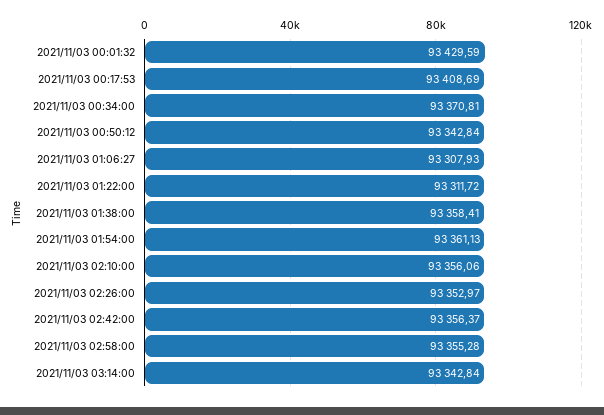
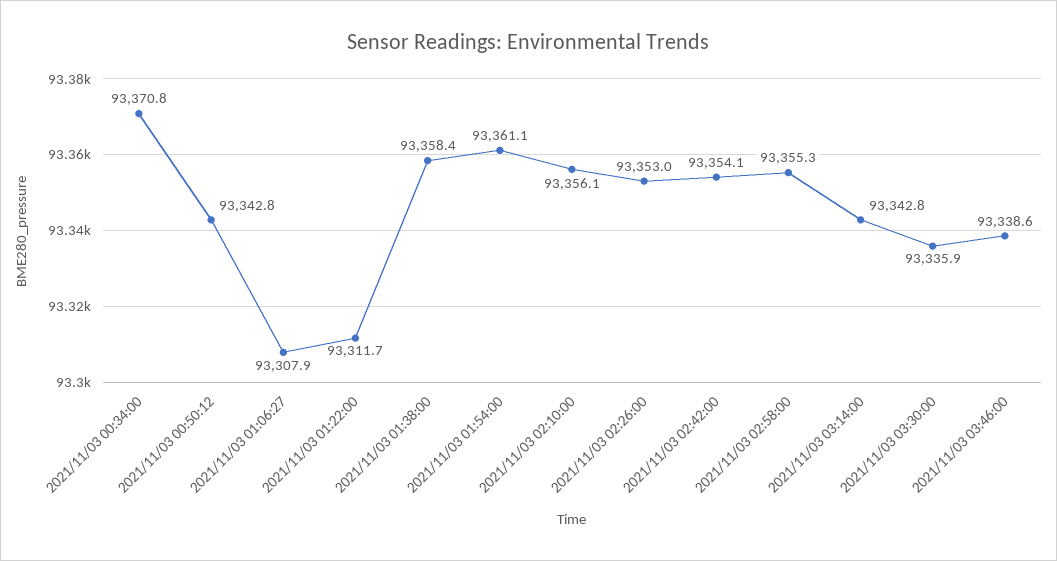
2021/11/03 00:01:32: 93429.59 -> none
2021/11/03 00:17:53: 93408.69 -> none
2021/11/03 02:42:00: 93356.37 -> 93354.1
2021/11/03 03:30:00: none -> 93335.9
2021/11/03 03:46:00: none -> 93338.6

